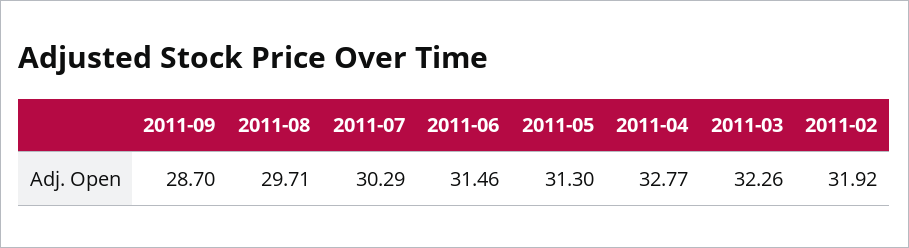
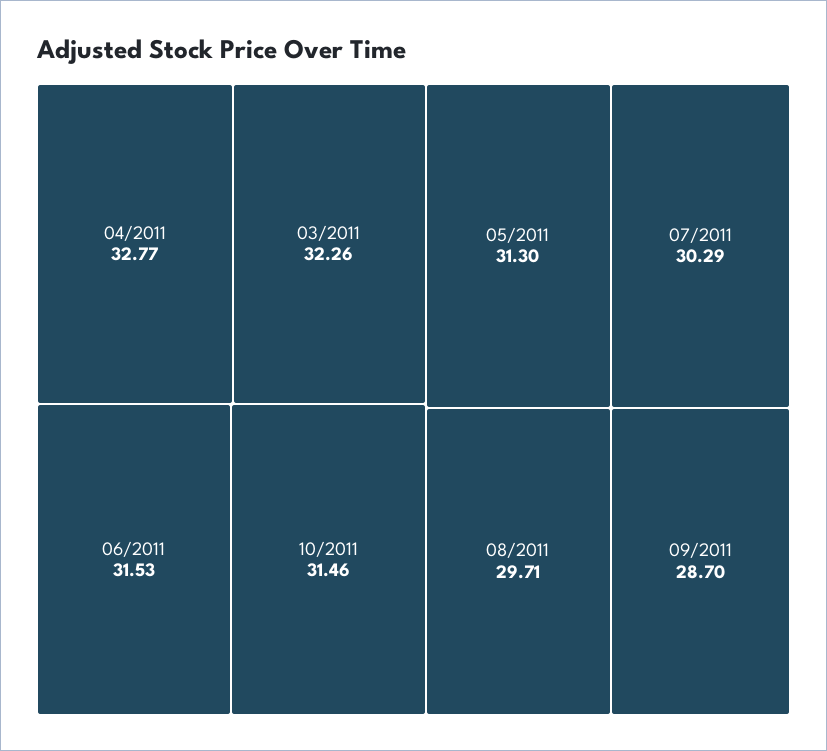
2011-06: 31.46 -> 31.53
2011-02: 31.92 -> none
10/2011: none -> 31.46

